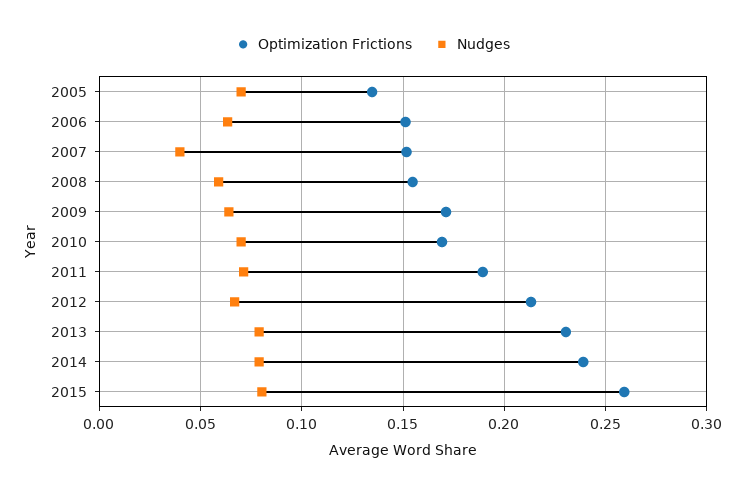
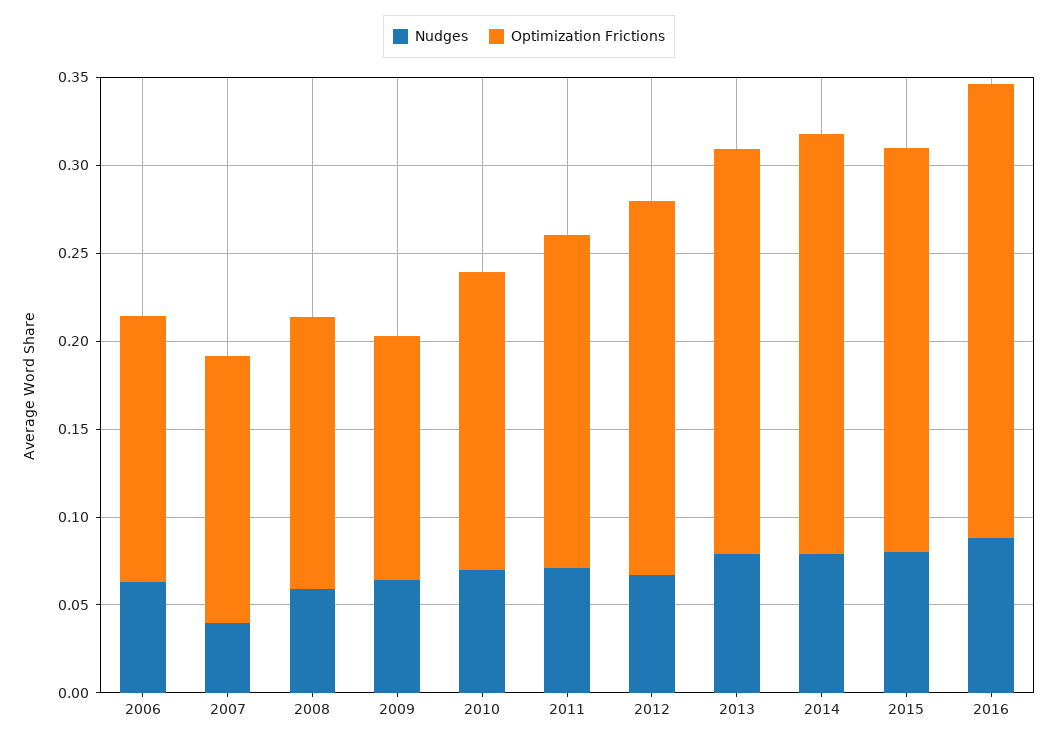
Optimization Frictions, 2005: 0.135 -> none
Nudges, 2005: 0.07 -> none
Optimization Frictions, 2009: 0.17 -> 0.14
Optimization Frictions, 2015: 0.26 -> 0.23
Nudges, 2016: none -> 0.09
Optimization Frictions, 2016: none -> 0.26

